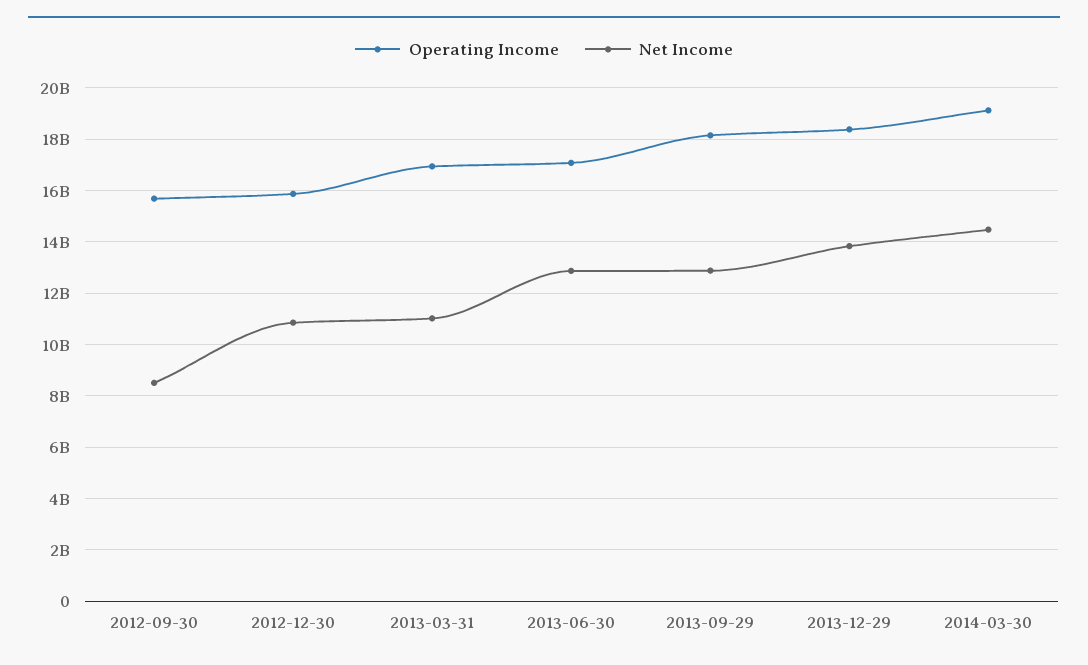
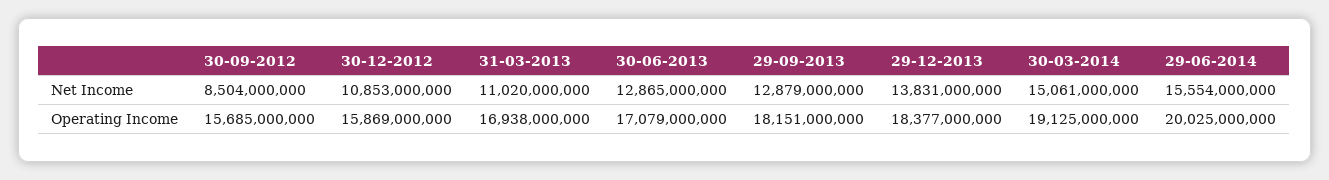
Net Income, 2014-03-30: 14500000000 -> 15061000000
Net Income, 29-06-2014: none -> 15554000000
Operating Income, 29-06-2014: none -> 20025000000

